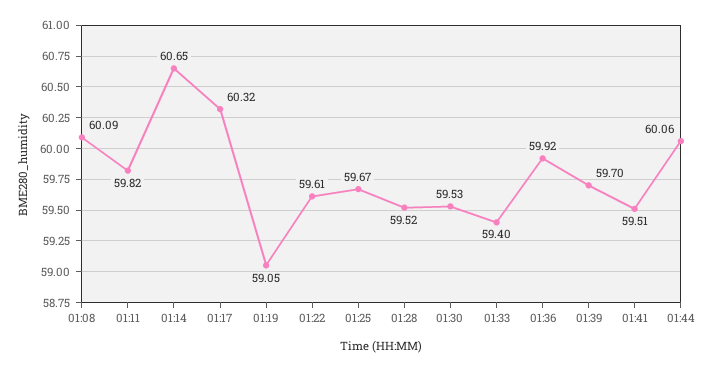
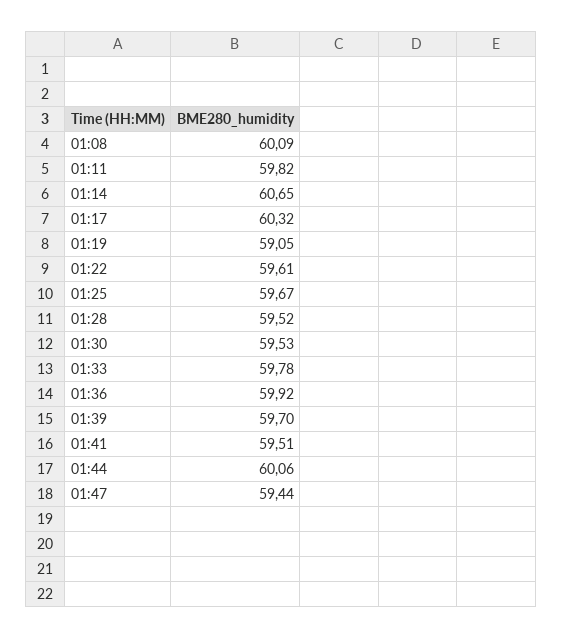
01:33: 59.4 -> 59.78
01:47: none -> 59.44

